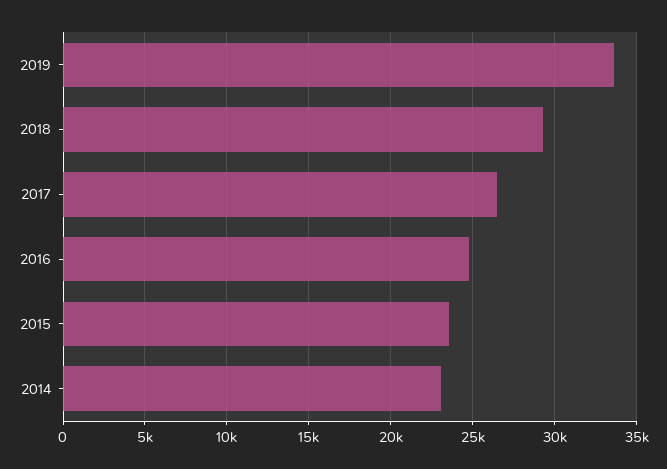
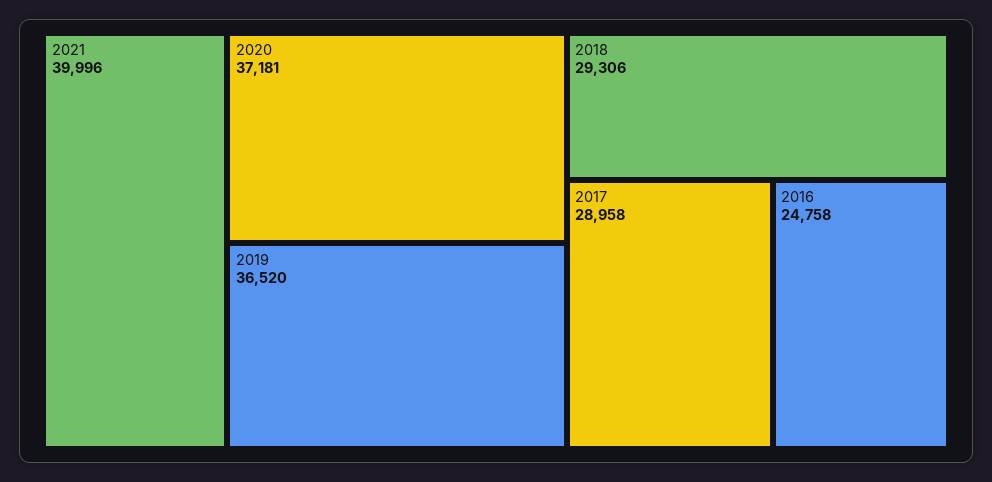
2019: 33500 -> 36520
2017: 26500 -> 28958
2015: 23500 -> none
2014: 23000 -> none
2021: none -> 39996
2020: none -> 37181

